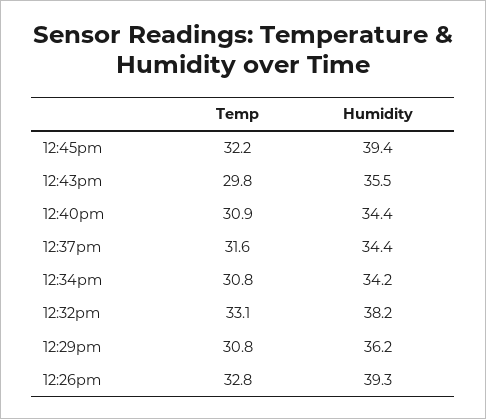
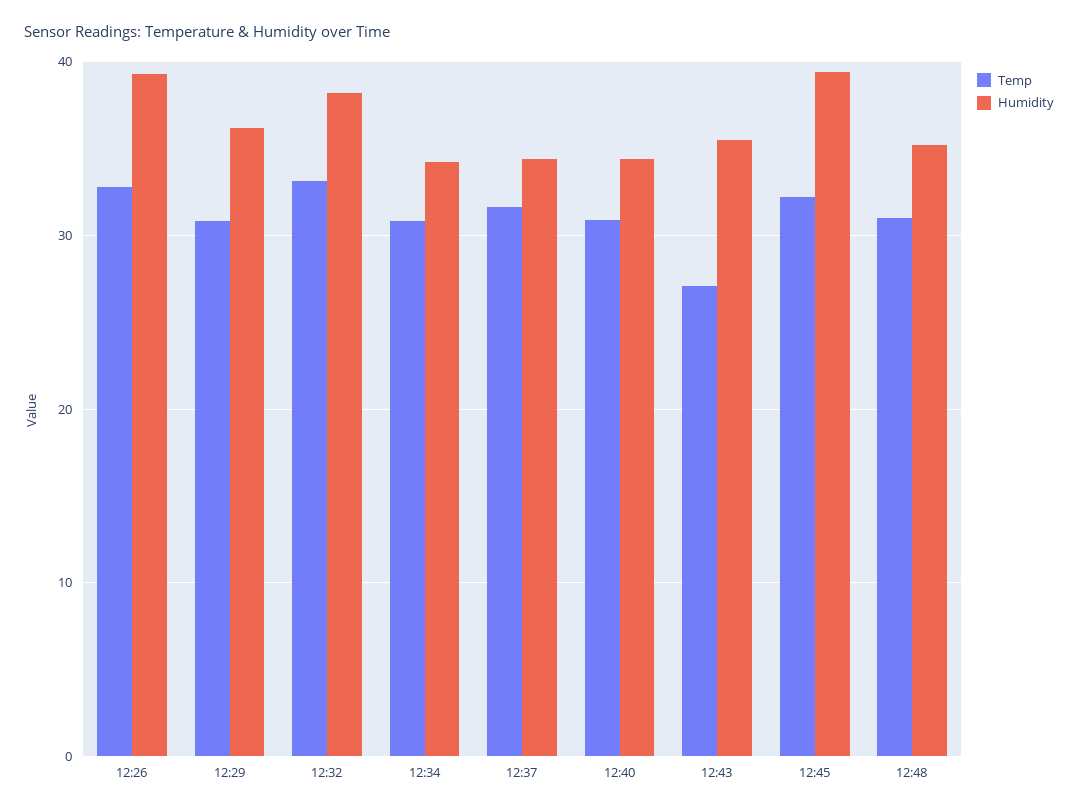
Temp, 12:43pm: 29.8 -> 27
Temp, 12:48: none -> 31
Humidity, 12:48: none -> 35

